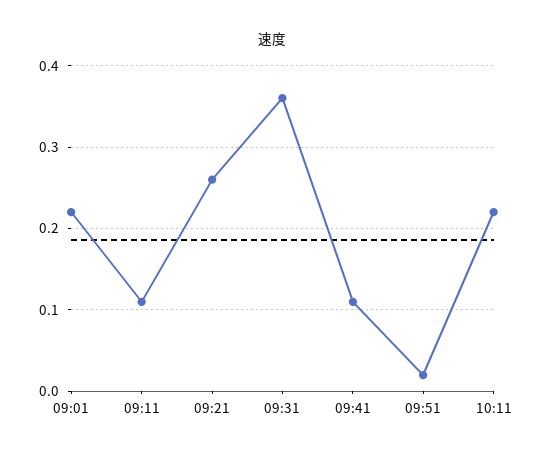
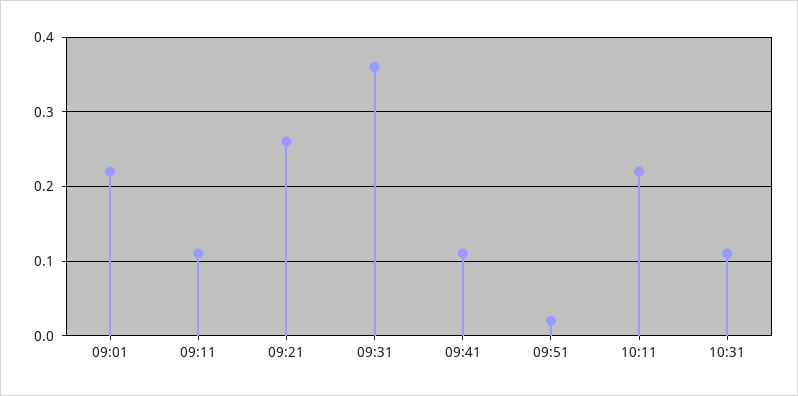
10:31: none -> 0.11

